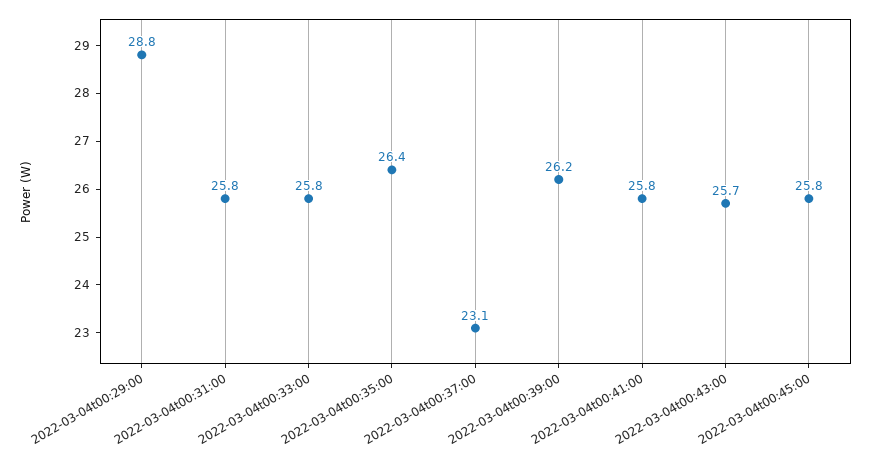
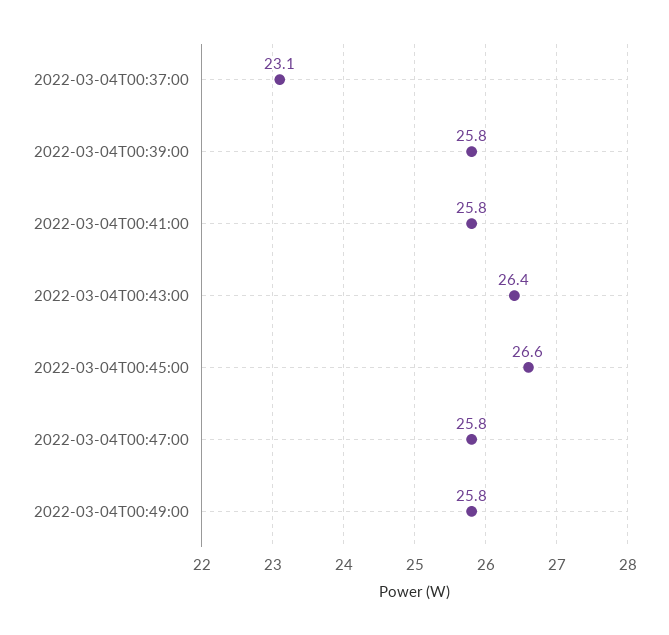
2022-03-04t00:29:00: 28.8 -> none
2022-03-04t00:31:00: 25.8 -> none
2022-03-04t00:33:00: 25.8 -> none
2022-03-04t00:35:00: 26.4 -> none
2022-03-04t00:39:00: 26.2 -> 25.8
2022-03-04t00:43:00: 25.7 -> 26.4
2022-03-04t00:45:00: 25.8 -> 26.6
2022-03-04T00:47:00: none -> 25.8
2022-03-04T00:49:00: none -> 25.8

